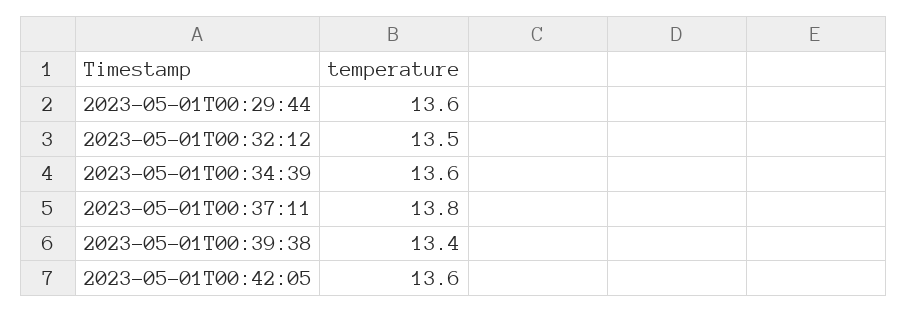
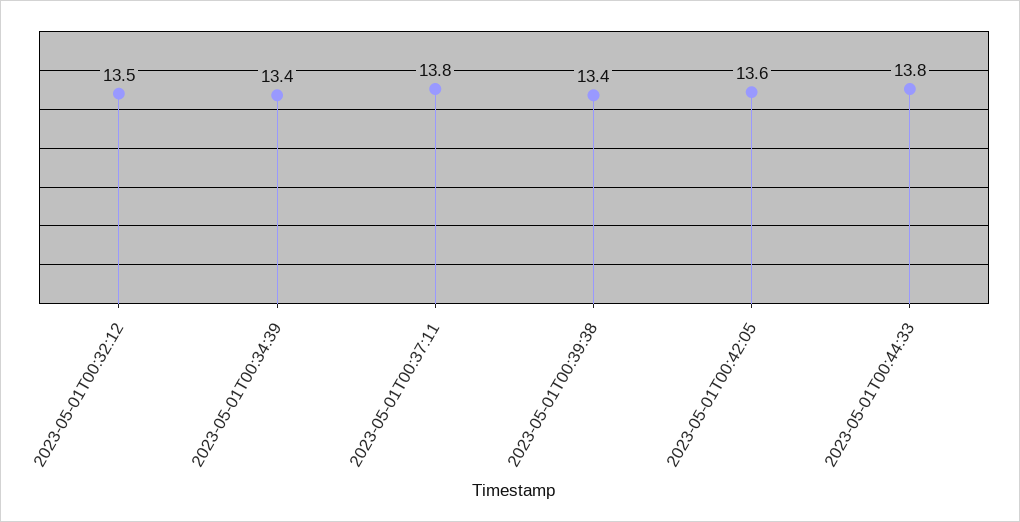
2023-05-01T00:29:44: 13.6 -> none
2023-05-01T00:34:39: 13.6 -> 13.4
2023-05-01T00:44:33: none -> 13.8

